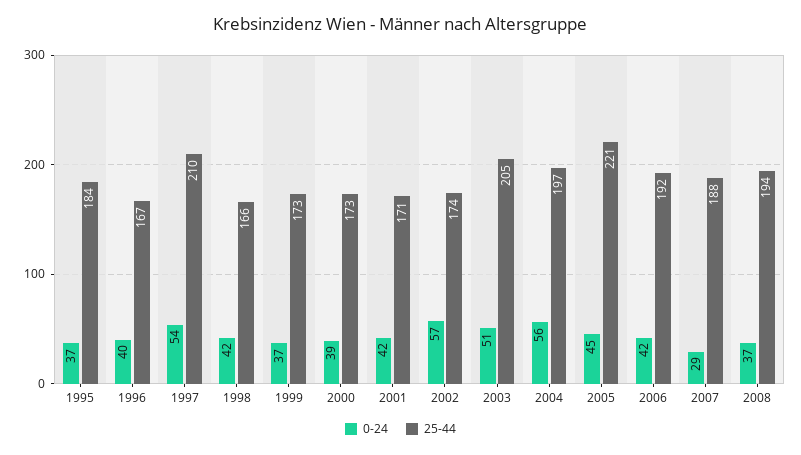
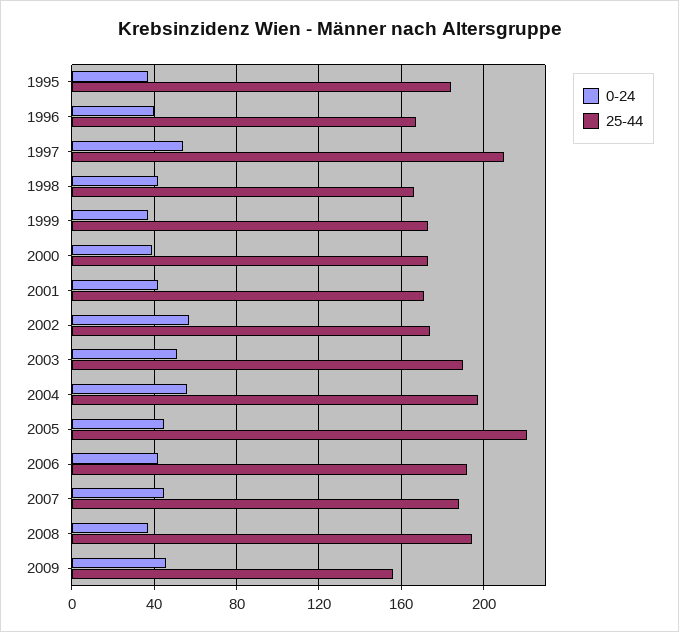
25-44, 2003: 205 -> 190
0-24, 2007: 29 -> 45
0-24, 2009: none -> 45
25-44, 2009: none -> 155

